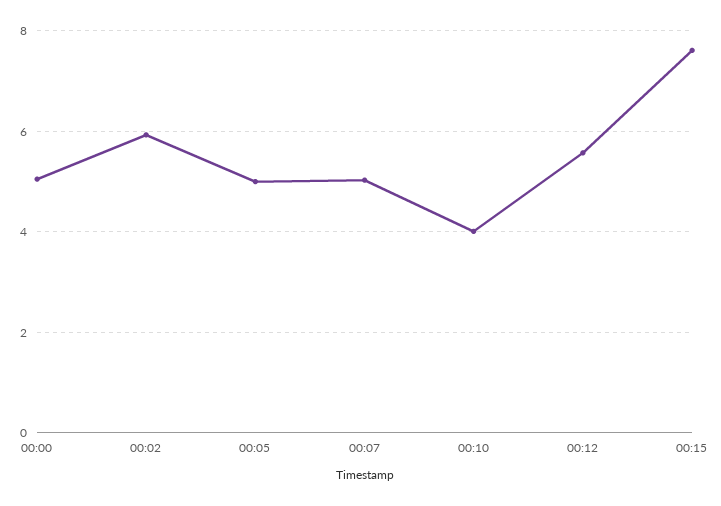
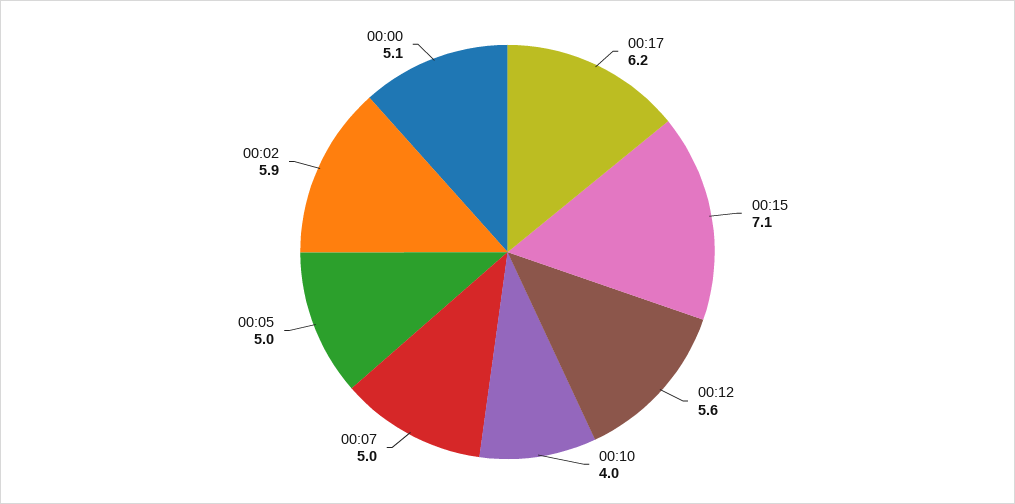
00:15: 7.6 -> 7.1
00:17: none -> 6.2

